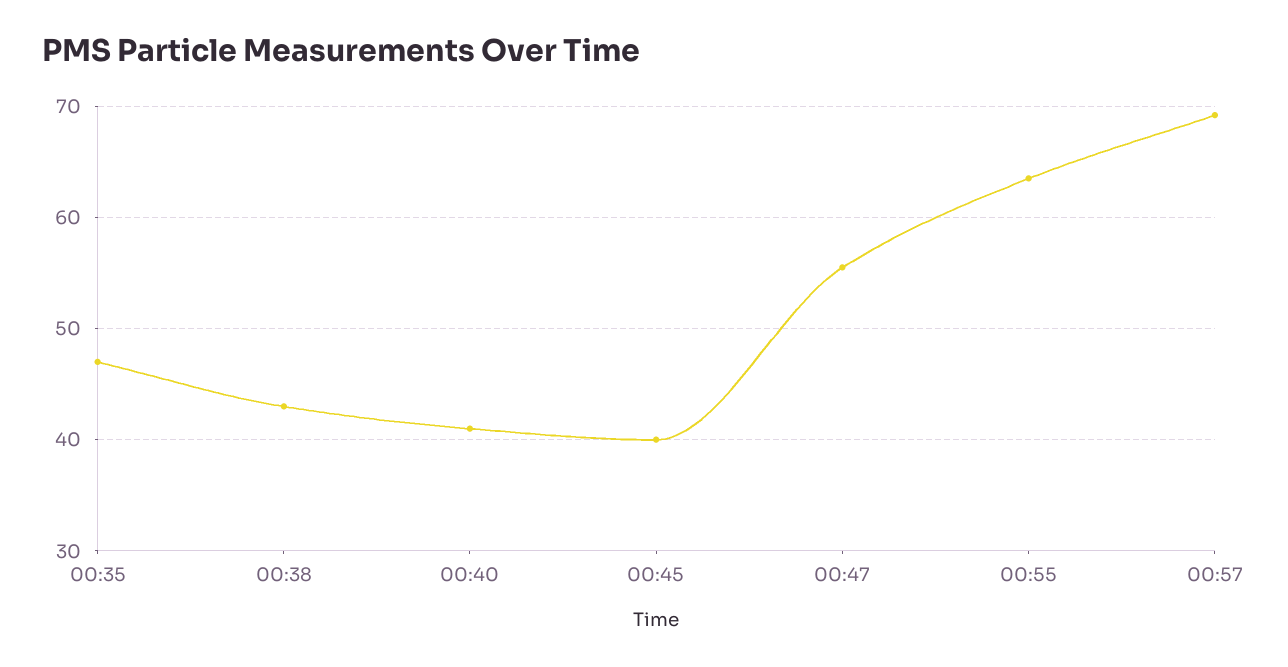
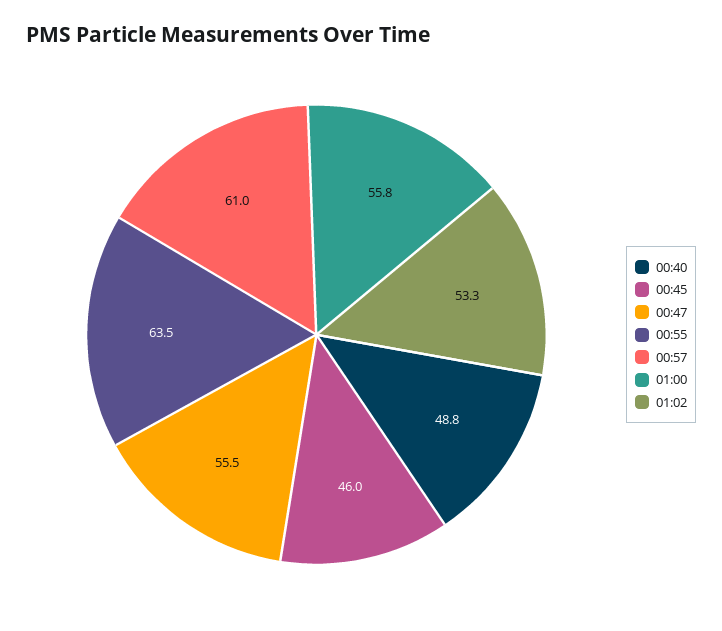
00:35: 47 -> none
00:38: 43 -> none
00:40: 41 -> 48.8
00:45: 40 -> 46
00:57: 69 -> 61
01:00: none -> 55.8
01:02: none -> 53.3

